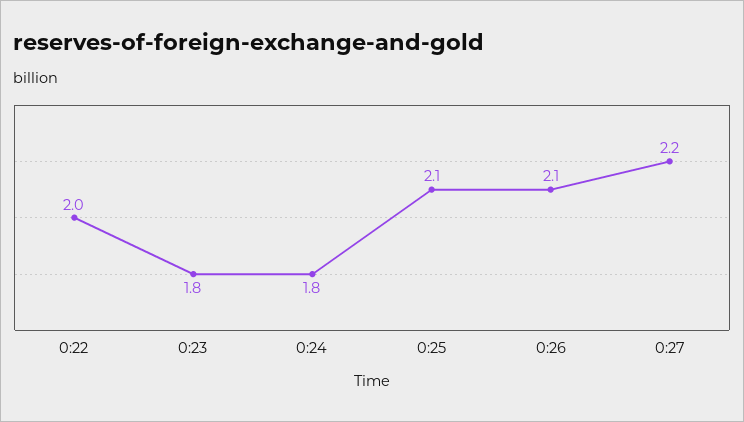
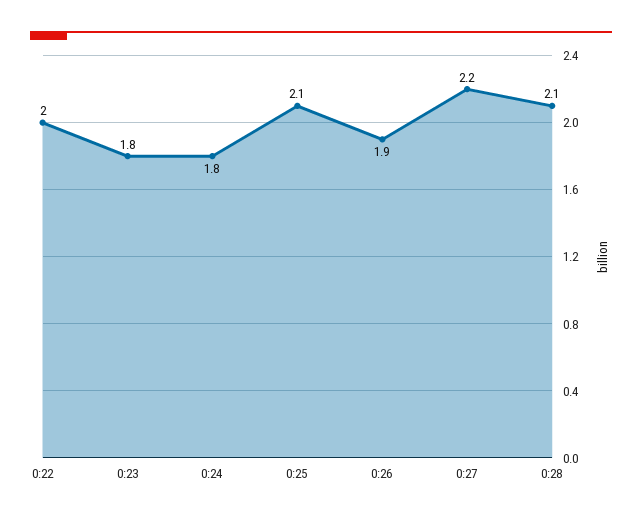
0:26: 2.1 -> 1.9
0:28: none -> 2.1

